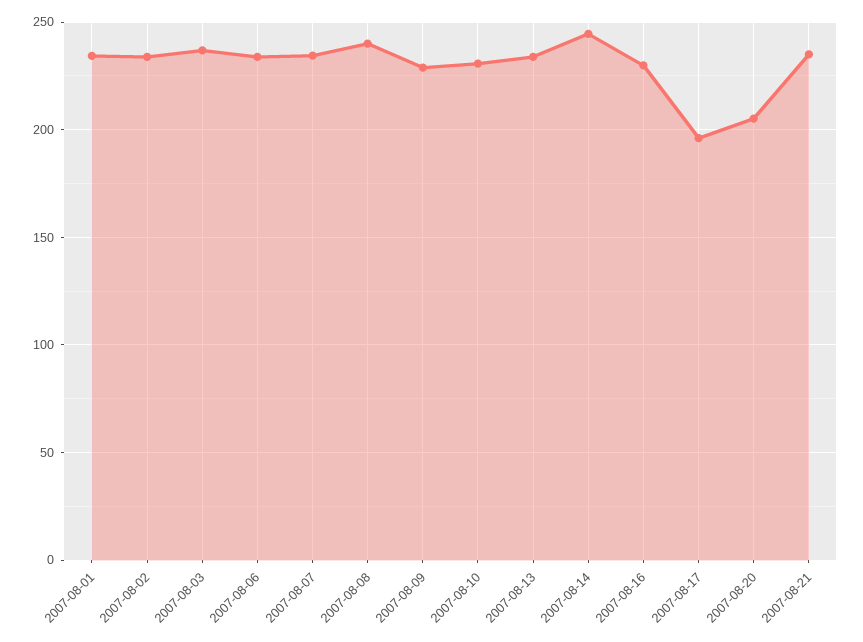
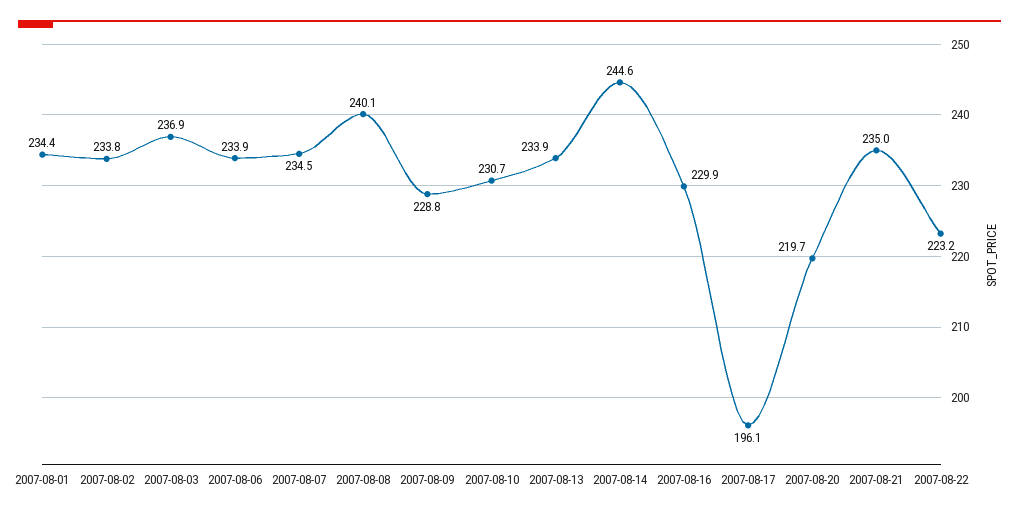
2007-08-20: 205 -> 219.7
2007-08-22: none -> 223.2

